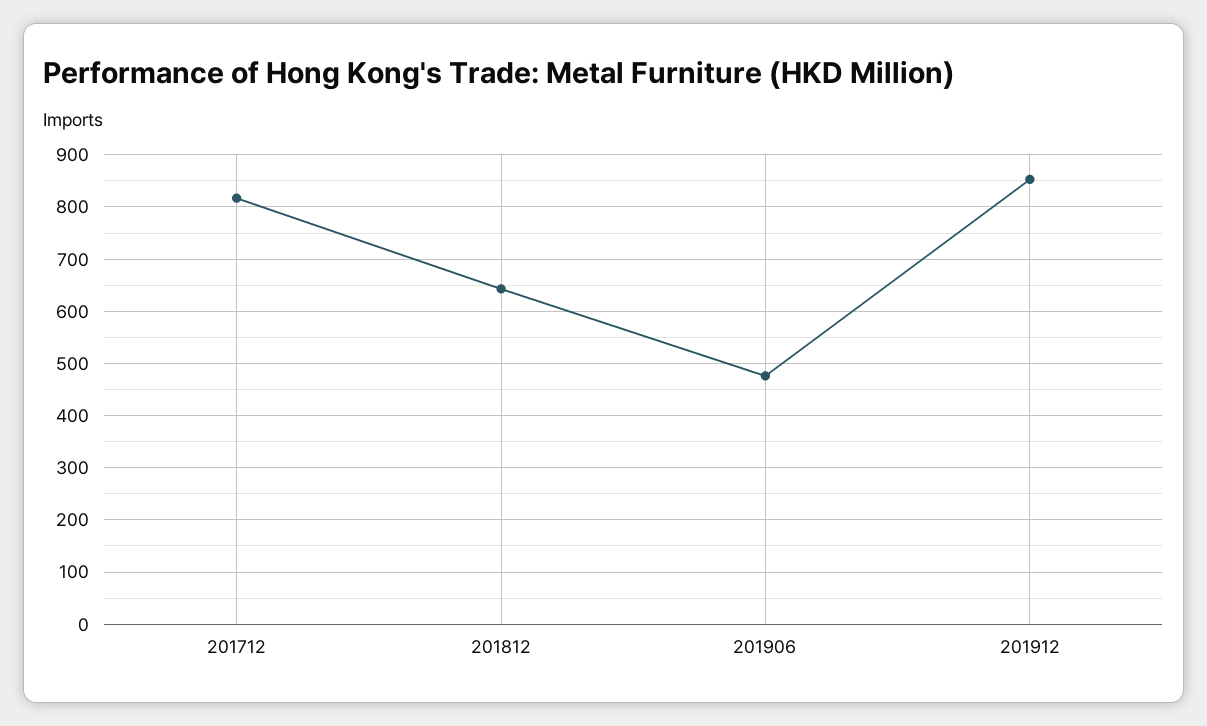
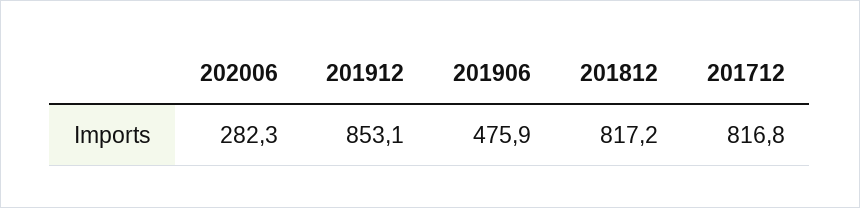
201812: 640 -> 817.2
202006: none -> 282.3

